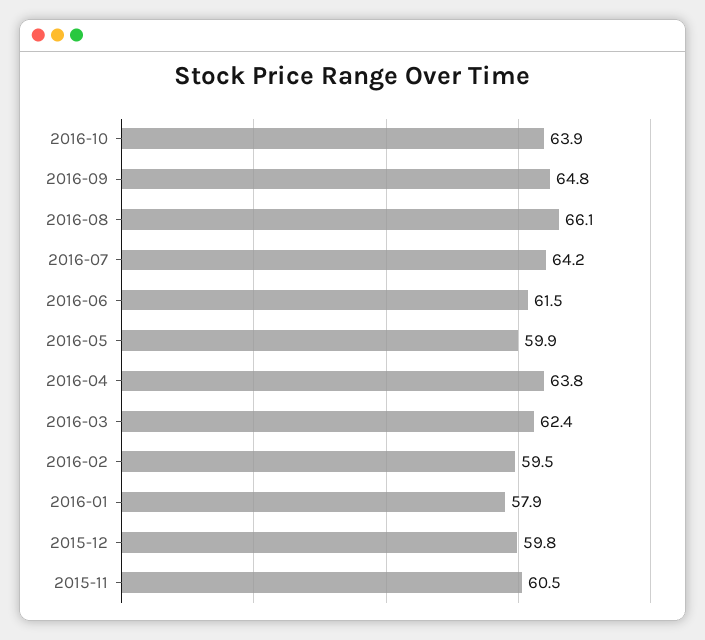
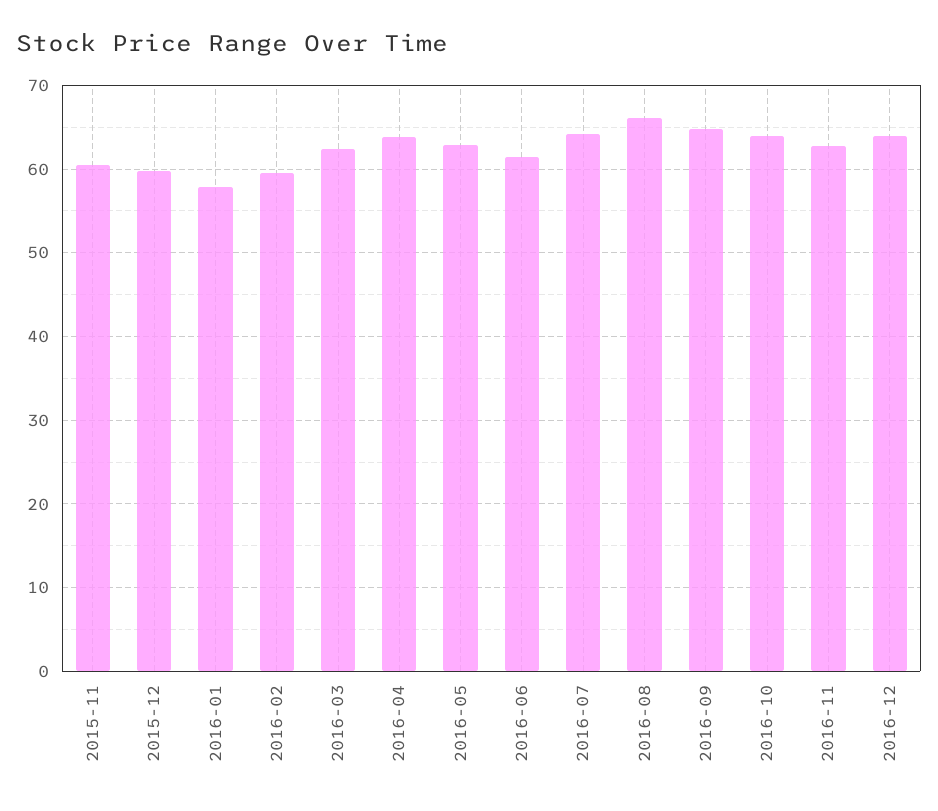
2016-05: 59.9 -> 63
2016-11: none -> 63
2016-12: none -> 64

